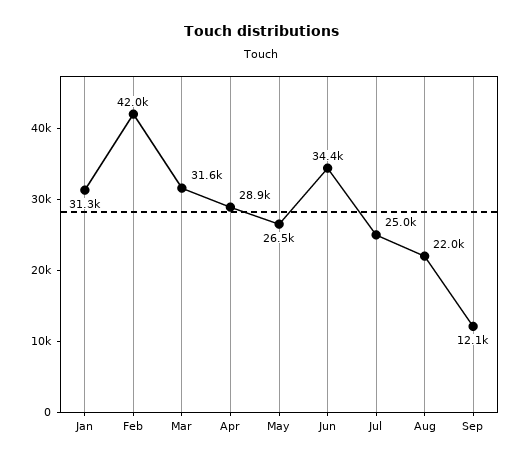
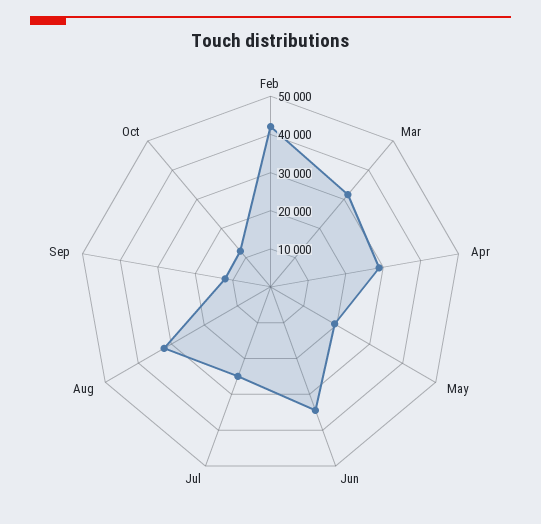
Jan: 31300 -> none
May: 26500 -> 20000
Aug: 22000 -> 32500
Oct: none -> 12500

